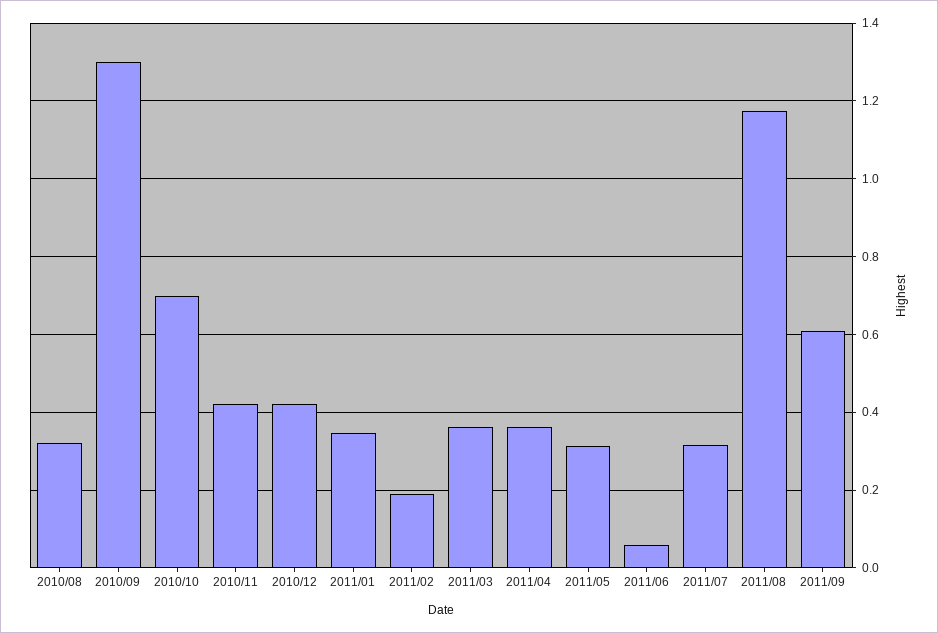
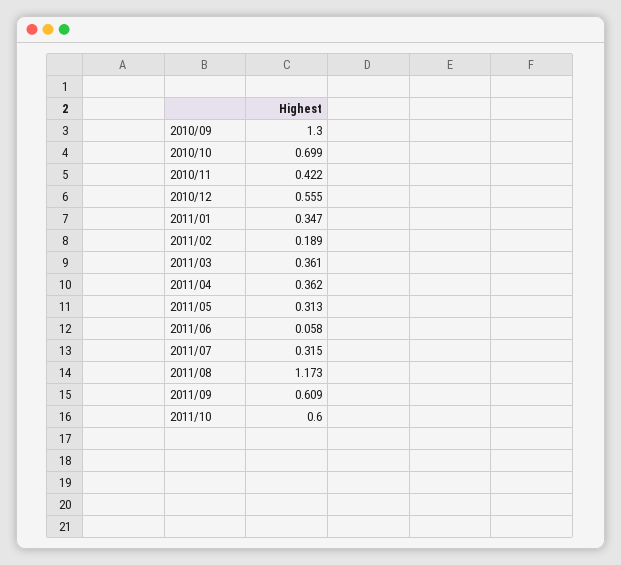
2010/08: 0.32 -> none
2010/12: 0.42 -> 0.555
2011/10: none -> 0.6

